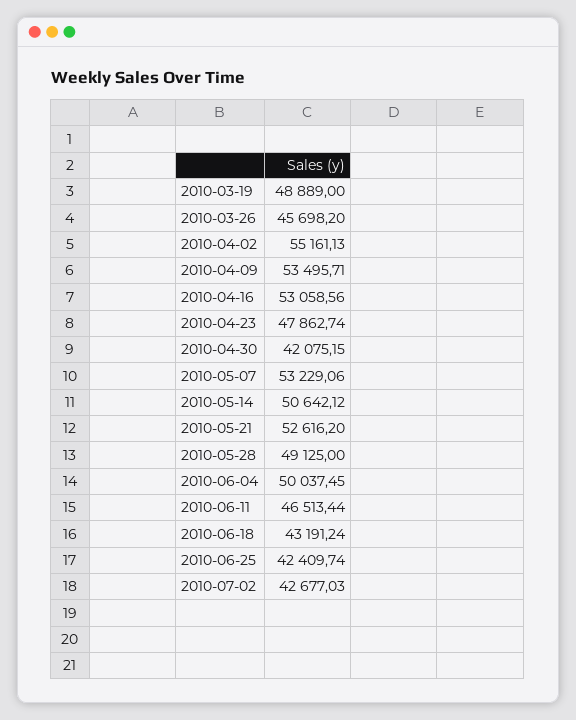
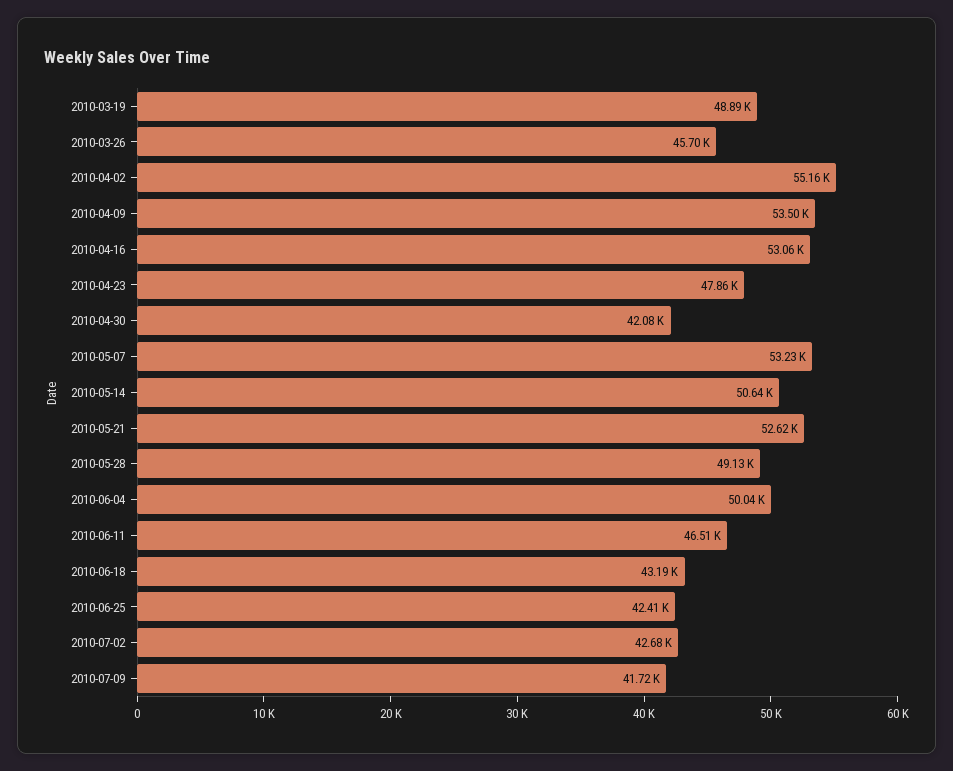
2010-07-09: none -> 41720

